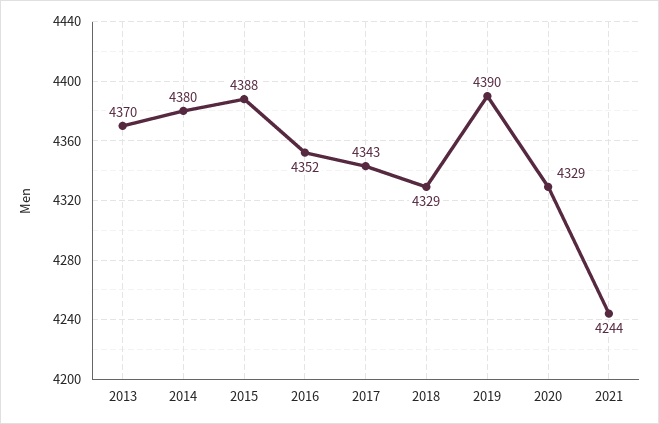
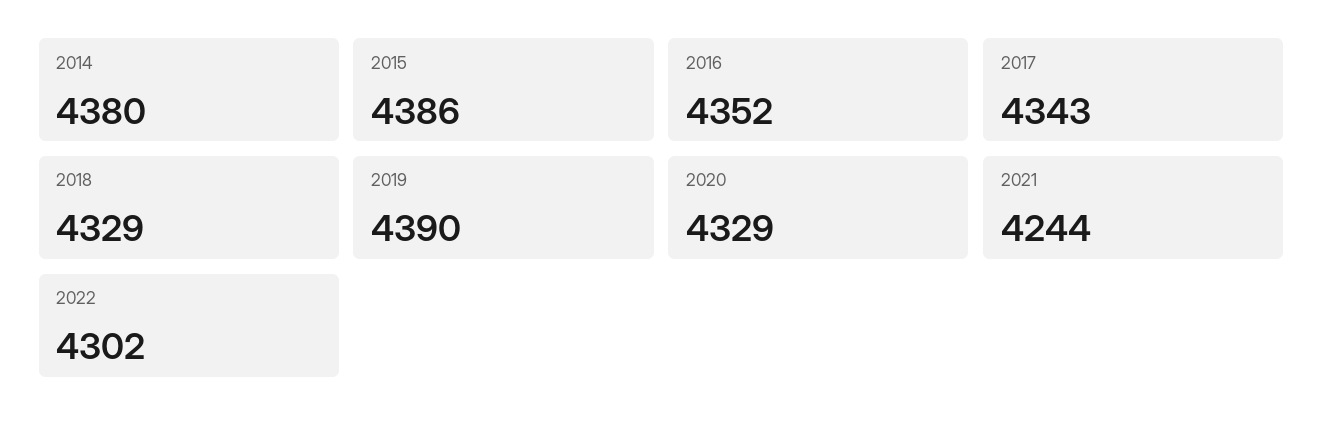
2013: 4370 -> none
2015: 4388 -> 4386
2022: none -> 4302

